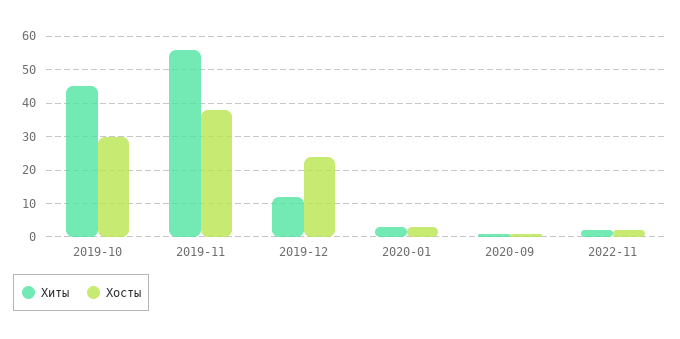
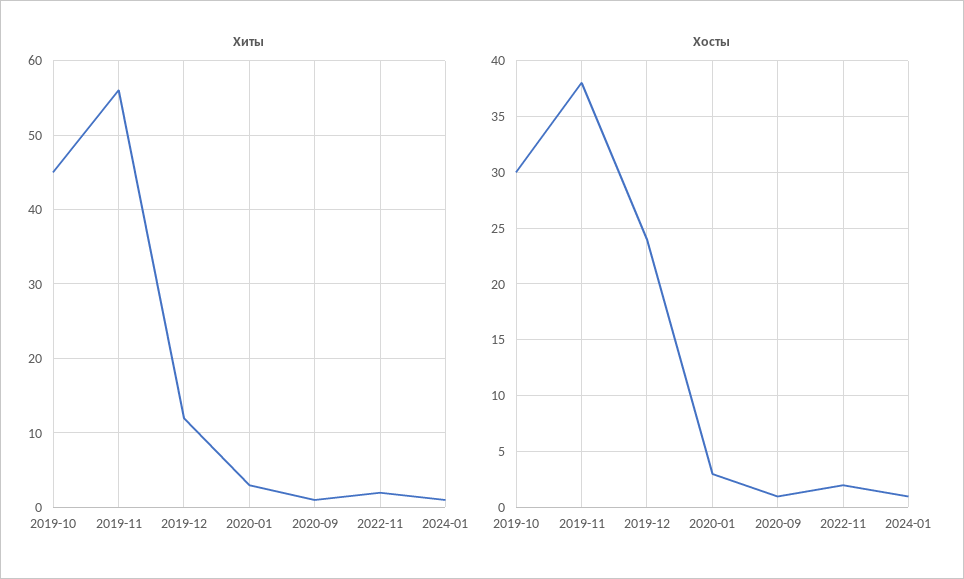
Хиты, 2024-01: none -> 1
Хосты, 2024-01: none -> 1

